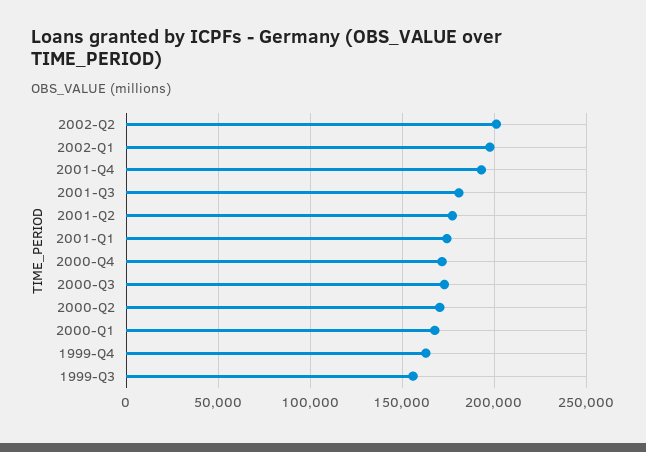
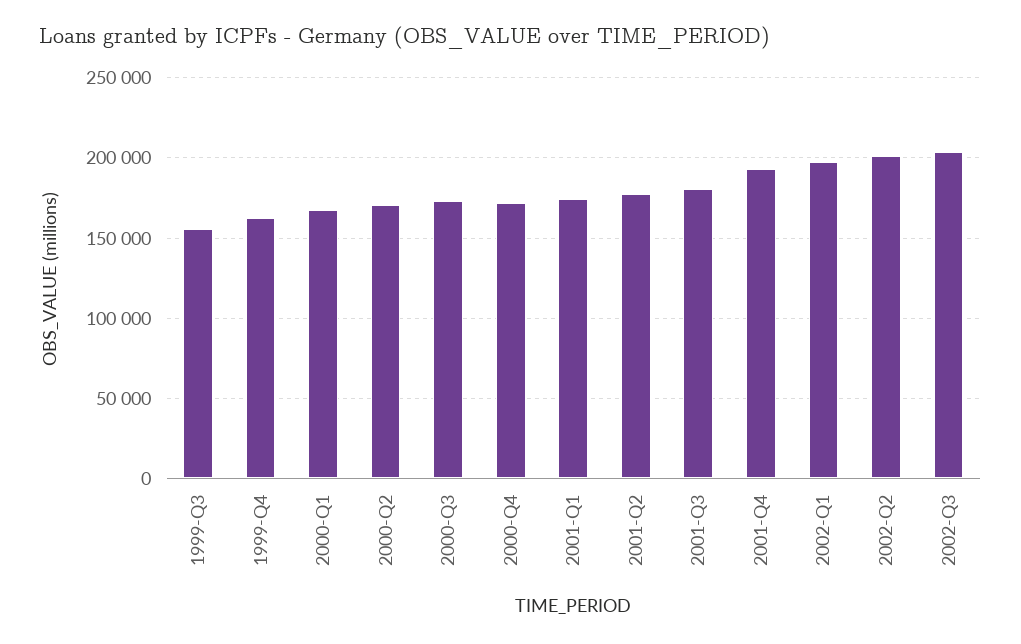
2002-Q3: none -> 205000

